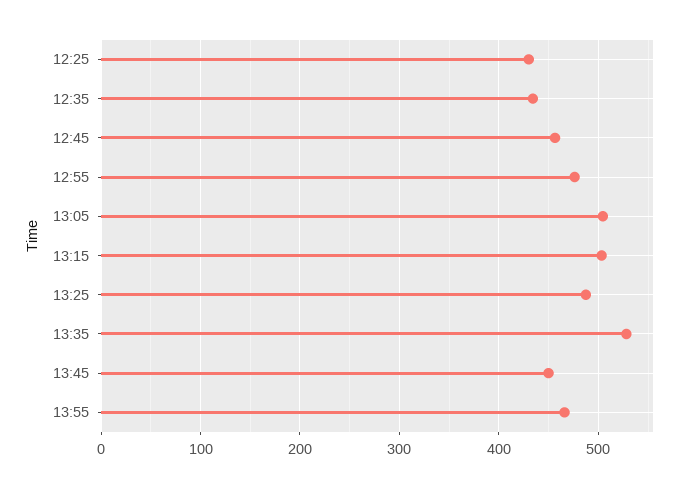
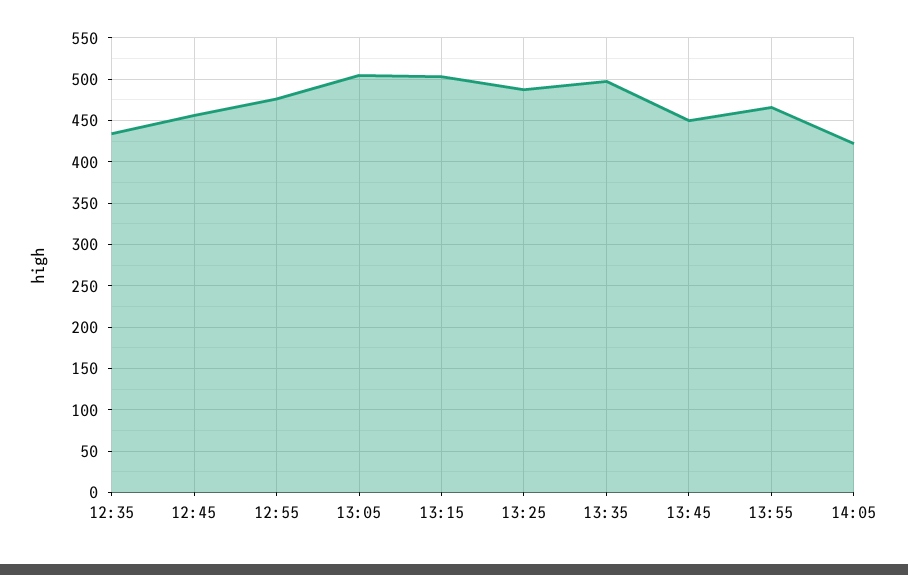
12:25: 430 -> none
13:35: 530 -> 500
14:05: none -> 420

